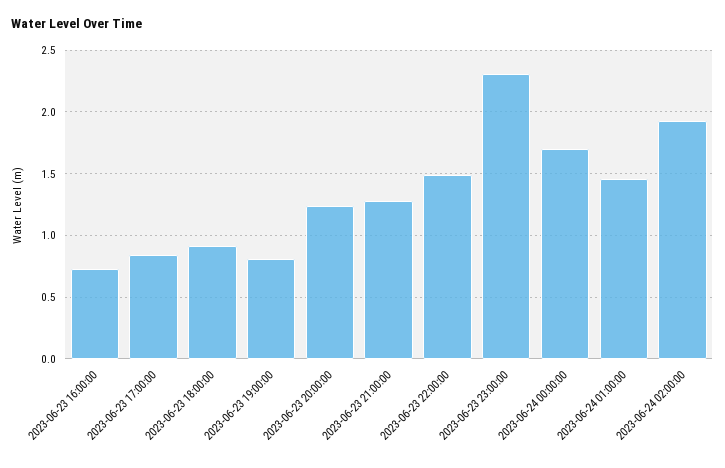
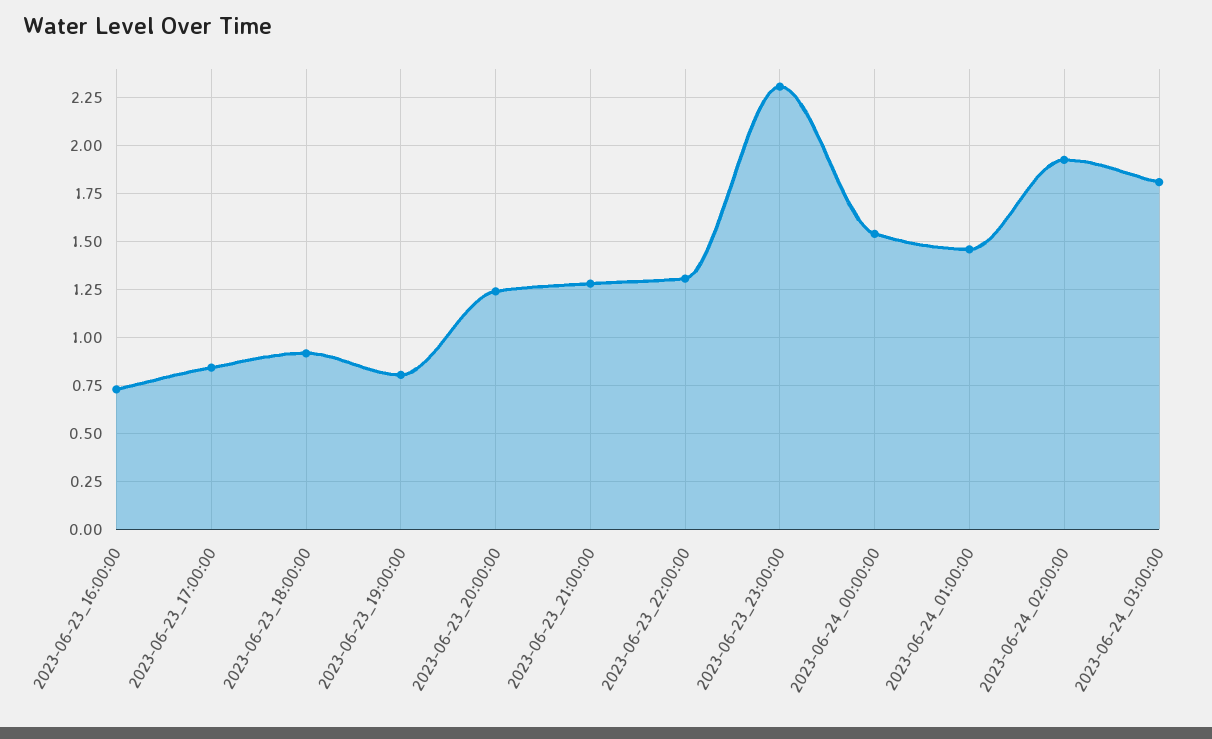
2023-06-23 22:00:00: 1.5 -> 1.3
2023-06-24 00:00:00: 1.7 -> 1.55
2023-06-24_03:00:00: none -> 1.8

